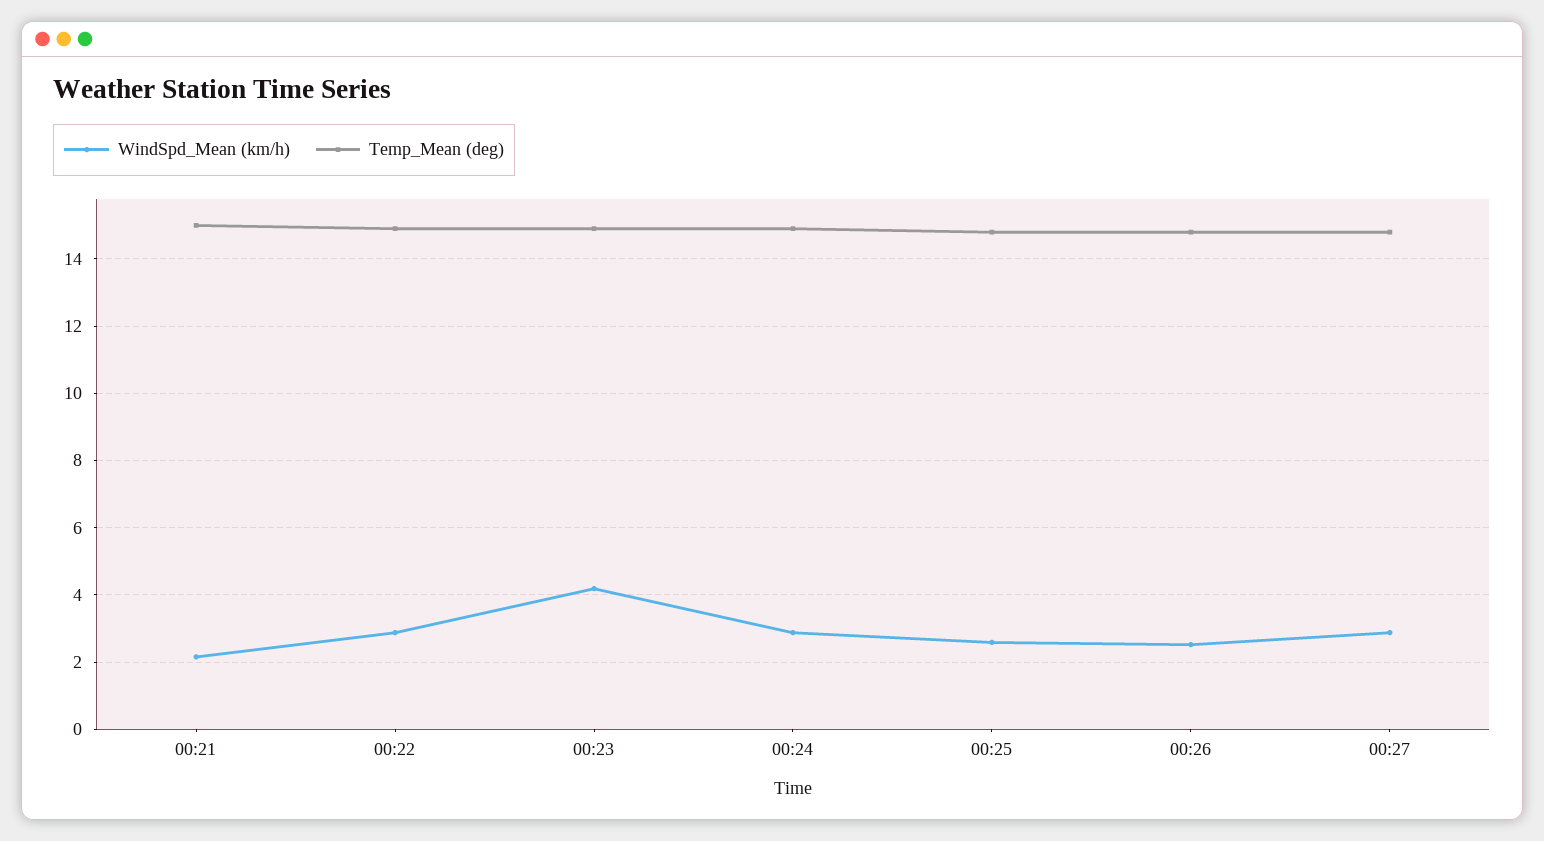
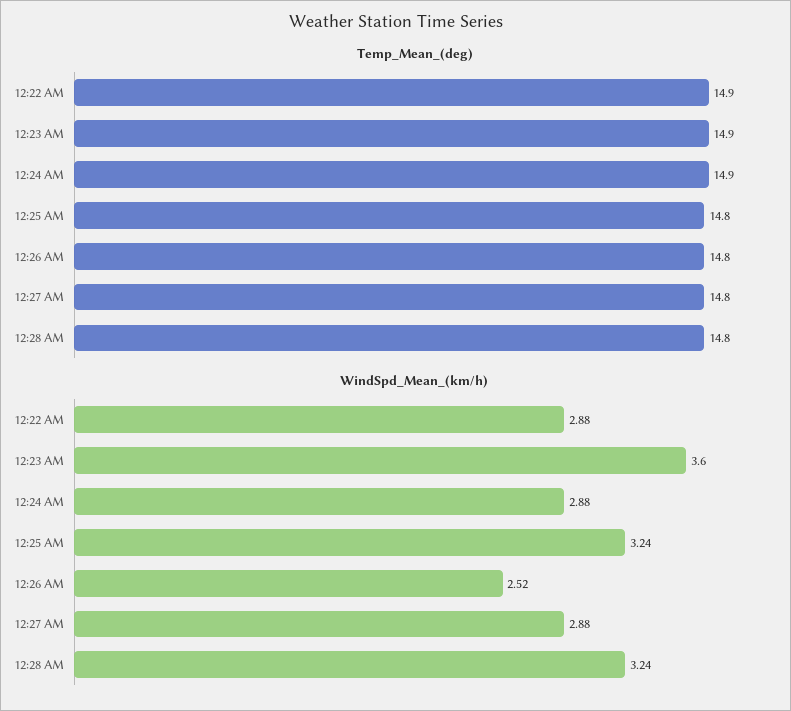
WindSpd_Mean (km/h), 00:21: 2.2 -> none
Temp_Mean (deg), 00:21: 15 -> none
WindSpd_Mean (km/h), 00:23: 4.2 -> 3.6
WindSpd_Mean (km/h), 00:25: 2.6 -> 3.24
Temp_Mean (deg), 12:28 AM: none -> 14.8
WindSpd_Mean (km/h), 12:28 AM: none -> 3.24

